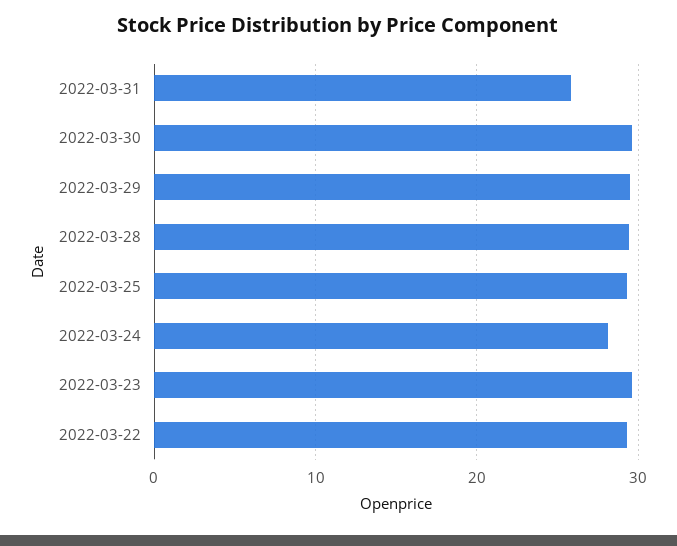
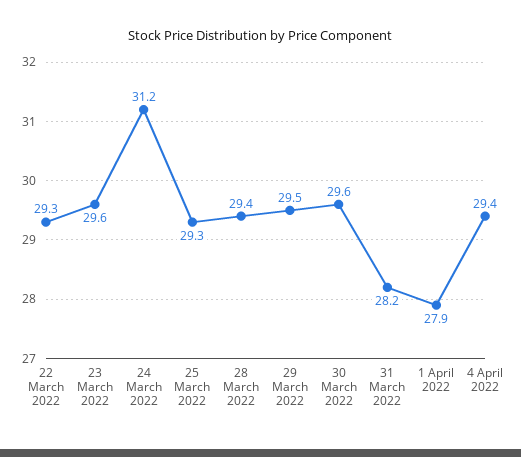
2022-03-31: 26 -> 28.2
2022-03-24: 28 -> 31.2
1 April 2022: none -> 27.9
4 April 2022: none -> 29.4

